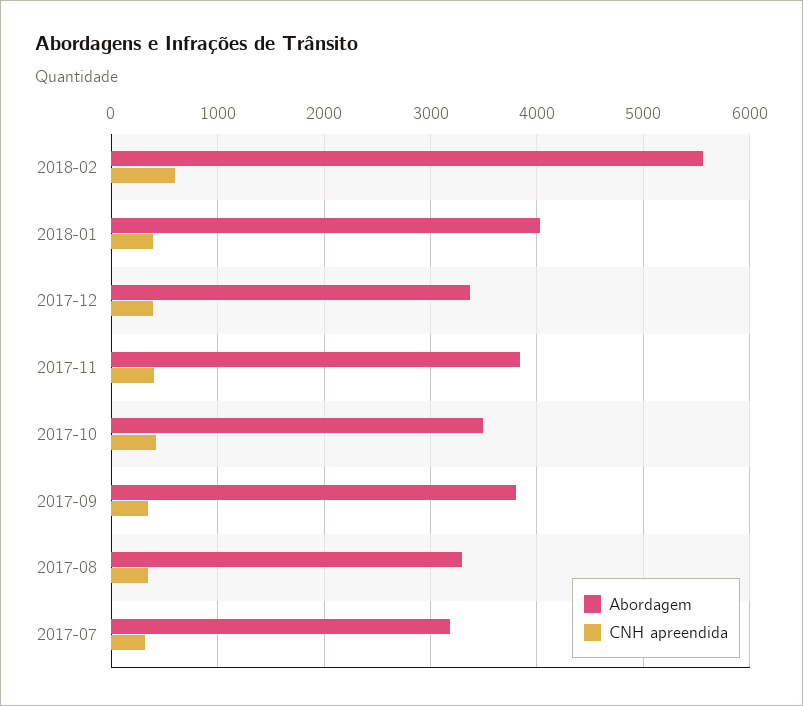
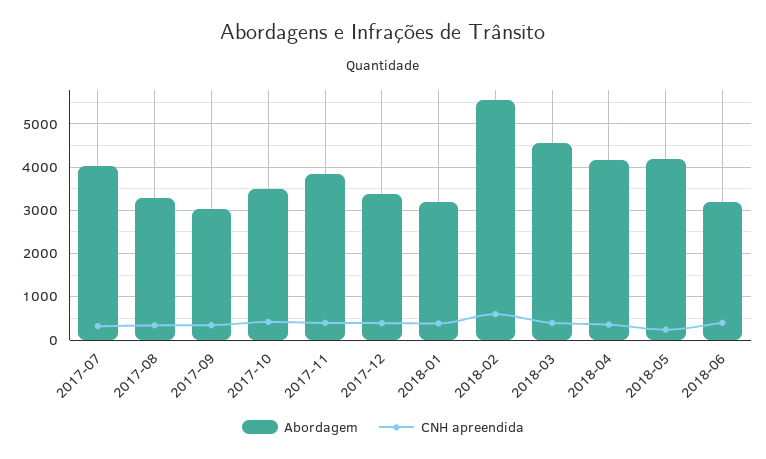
Abordagem, 2018-01: 4000 -> 3200
Abordagem, 2017-09: 3800 -> 3000
Abordagem, 2017-07: 3200 -> 4000
Abordagem, 2018-03: none -> 4600
CNH apreendida, 2018-03: none -> 400
Abordagem, 2018-04: none -> 4200
CNH apreendida, 2018-04: none -> 400
Abordagem, 2018-05: none -> 4200
CNH apreendida, 2018-05: none -> 200
Abordagem, 2018-06: none -> 3200
CNH apreendida, 2018-06: none -> 400

